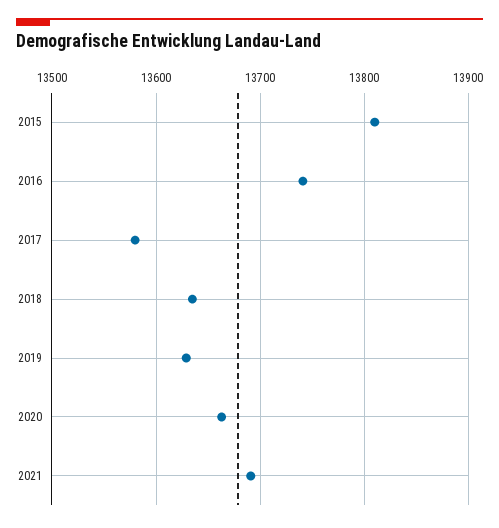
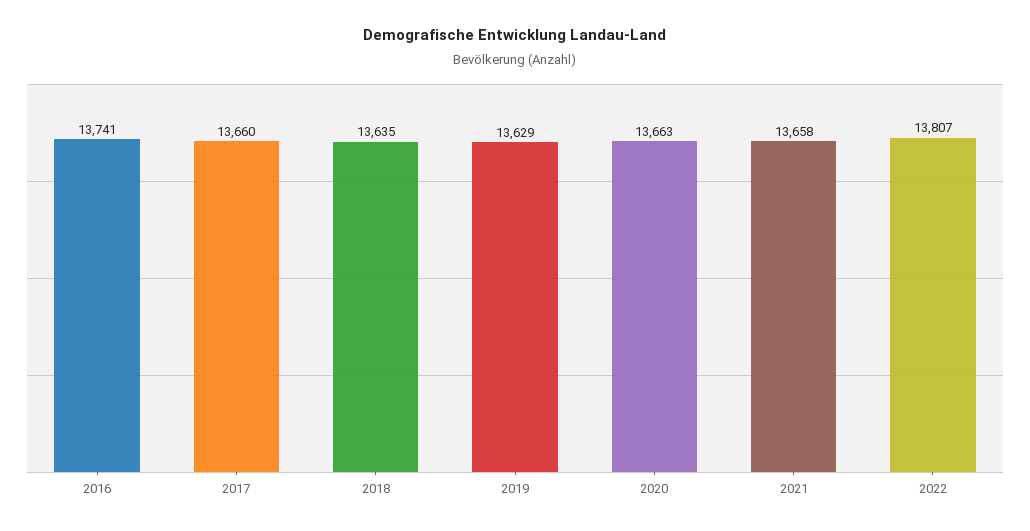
2015: 13810 -> none
2017: 13580 -> 13660
2021: 13690 -> 13658
2022: none -> 13807

